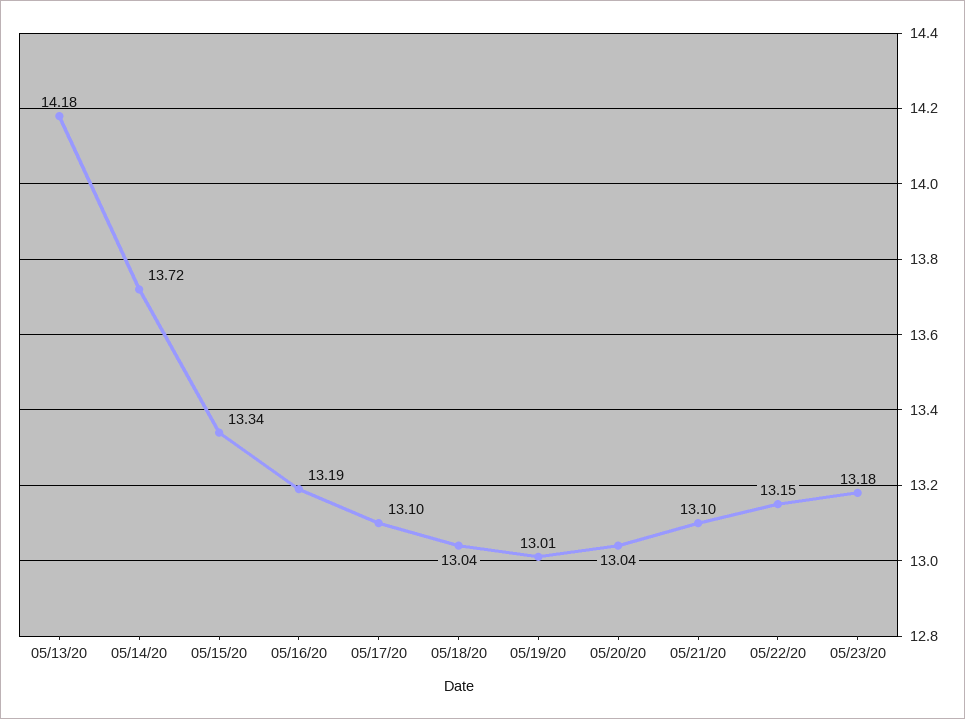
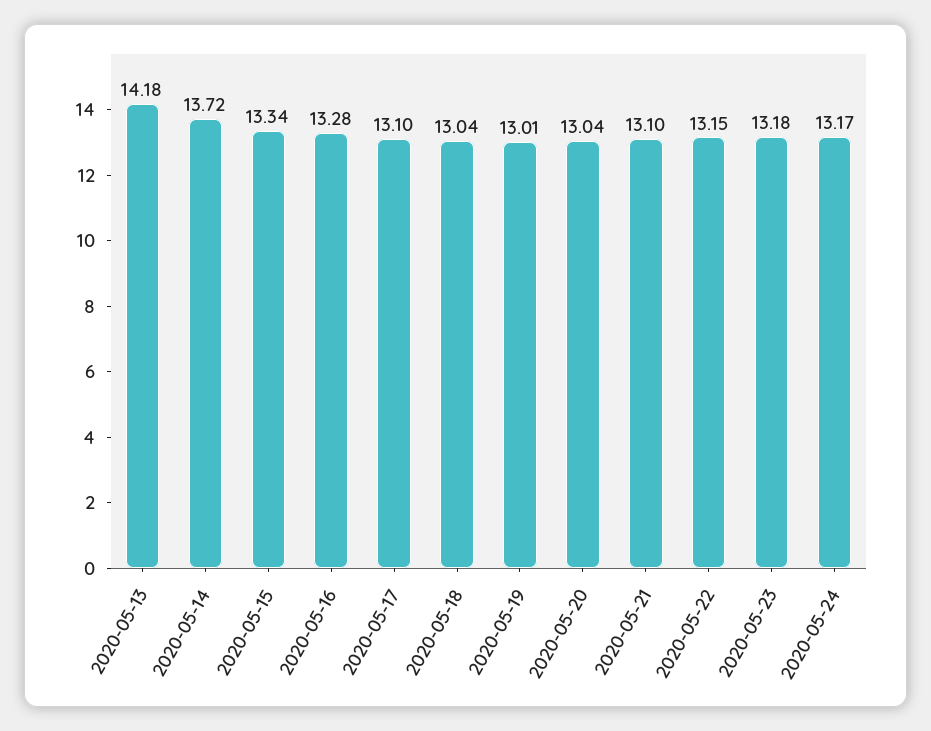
05/16/20: 13.19 -> 13.28
2020-05-24: none -> 13.17

